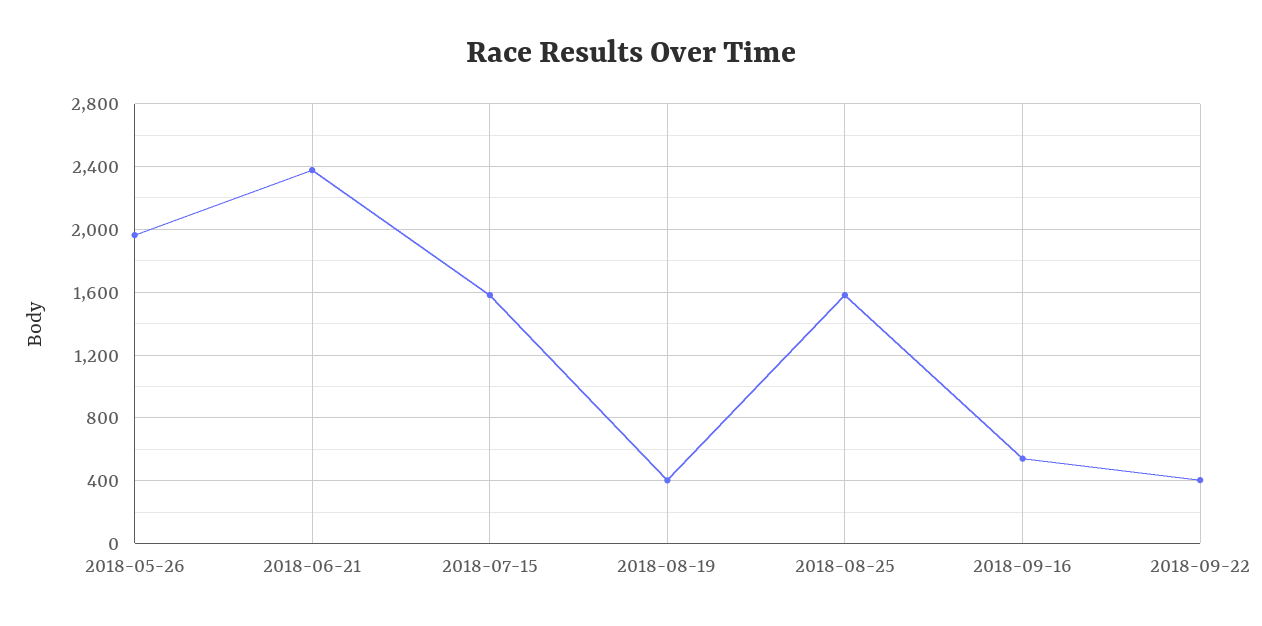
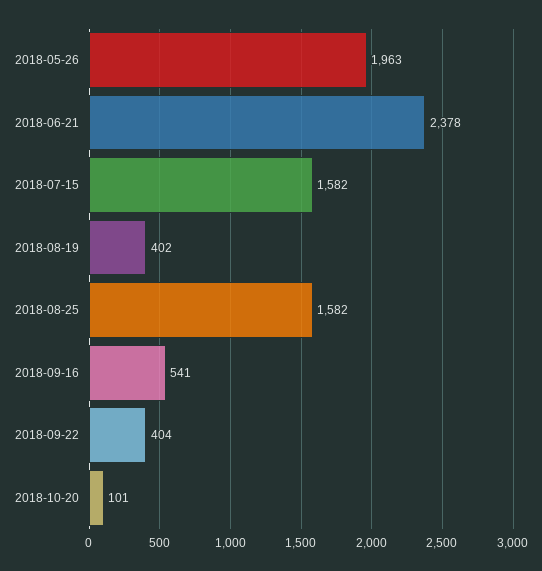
2018-10-20: none -> 101

